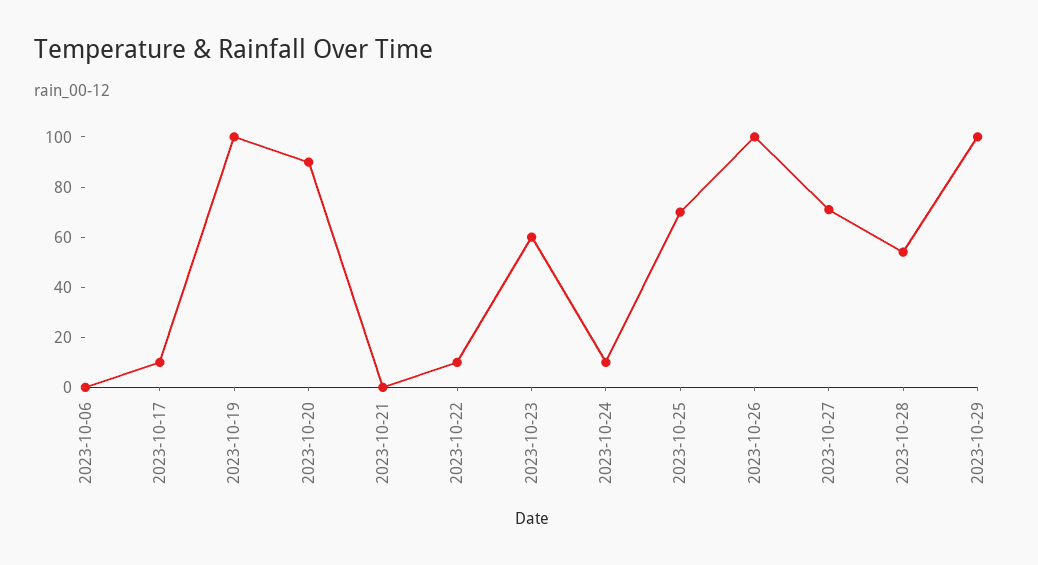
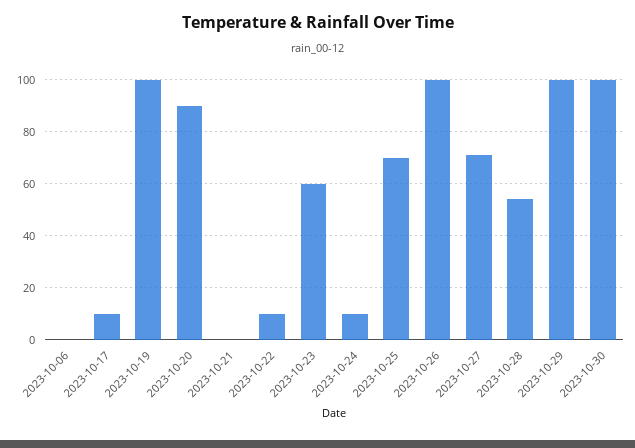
2023-10-30: none -> 100

